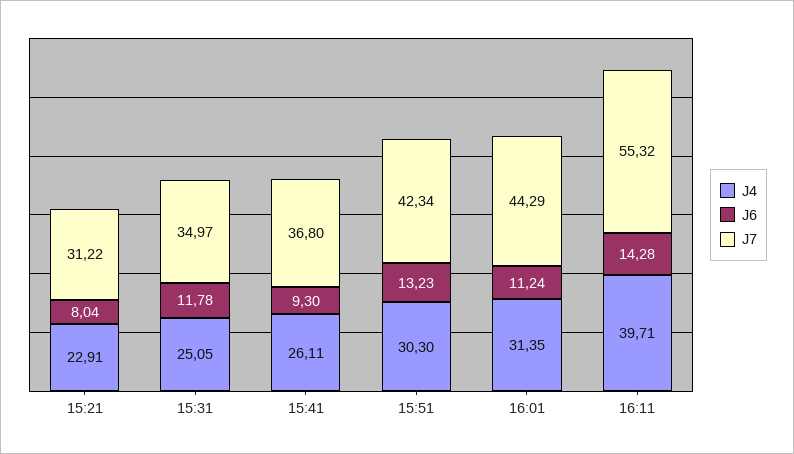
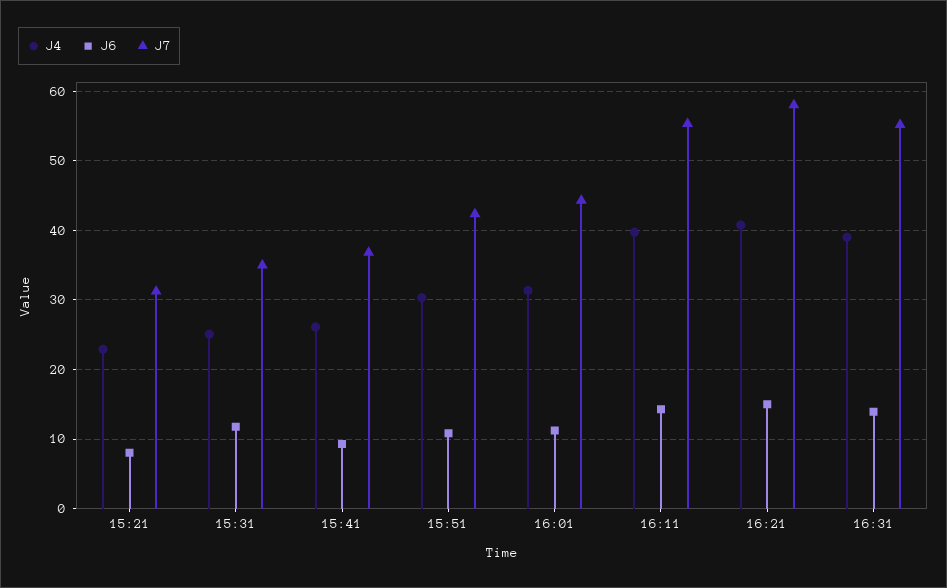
J6, 15:51: 13.23 -> 11
J4, 16:21: none -> 41
J6, 16:21: none -> 15
J7, 16:21: none -> 58
J4, 16:31: none -> 39
J6, 16:31: none -> 14
J7, 16:31: none -> 55

